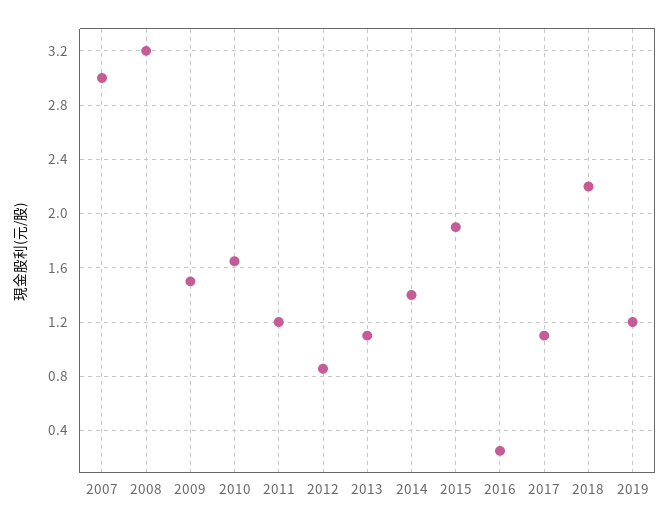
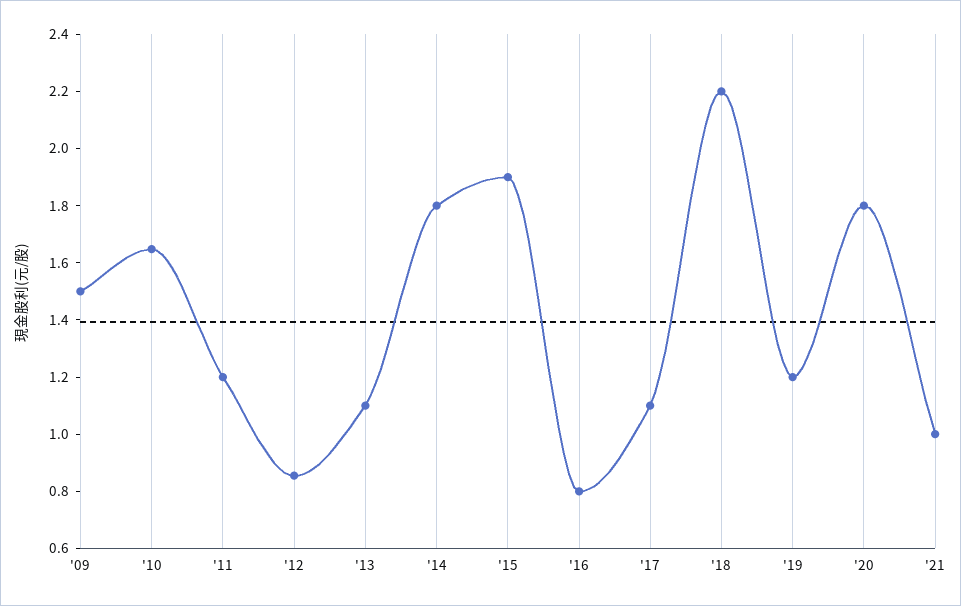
2007: 3 -> none
2008: 3.2 -> none
2014: 1.4 -> 1.8
2016: 0.25 -> 0.8
'20: none -> 1.8
'21: none -> 1

